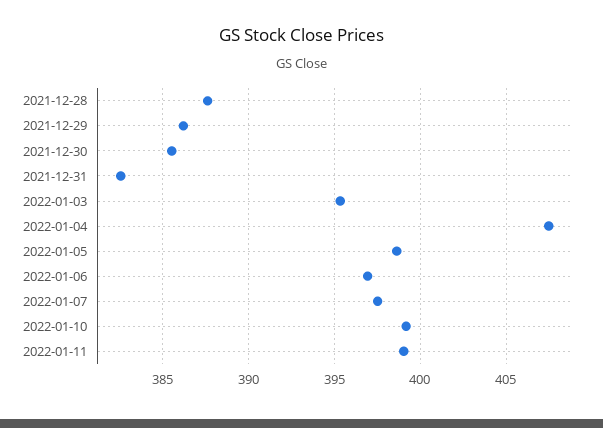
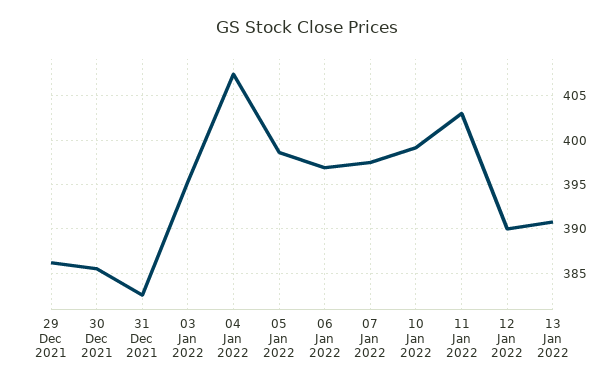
2021-12-28: 387.5 -> none
2022-01-11: 399 -> 403
12 Jan 2022: none -> 390
13 Jan 2022: none -> 391

